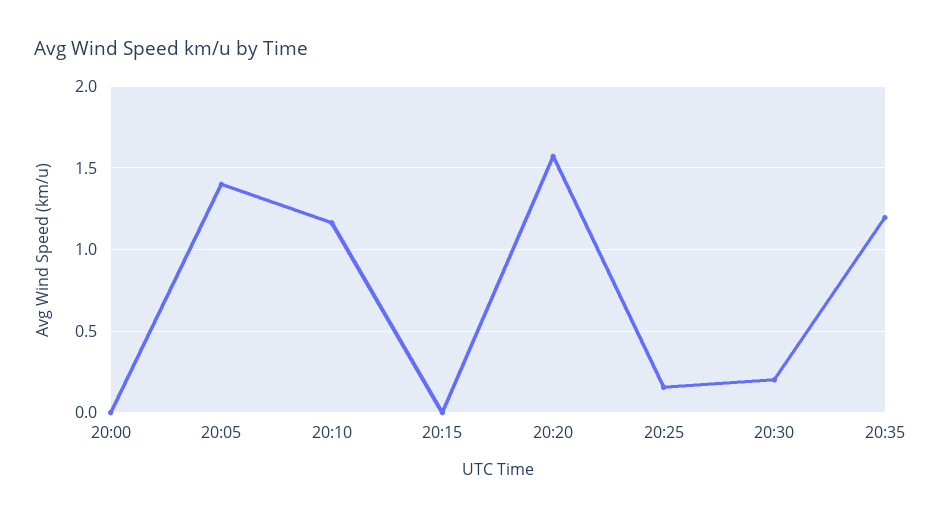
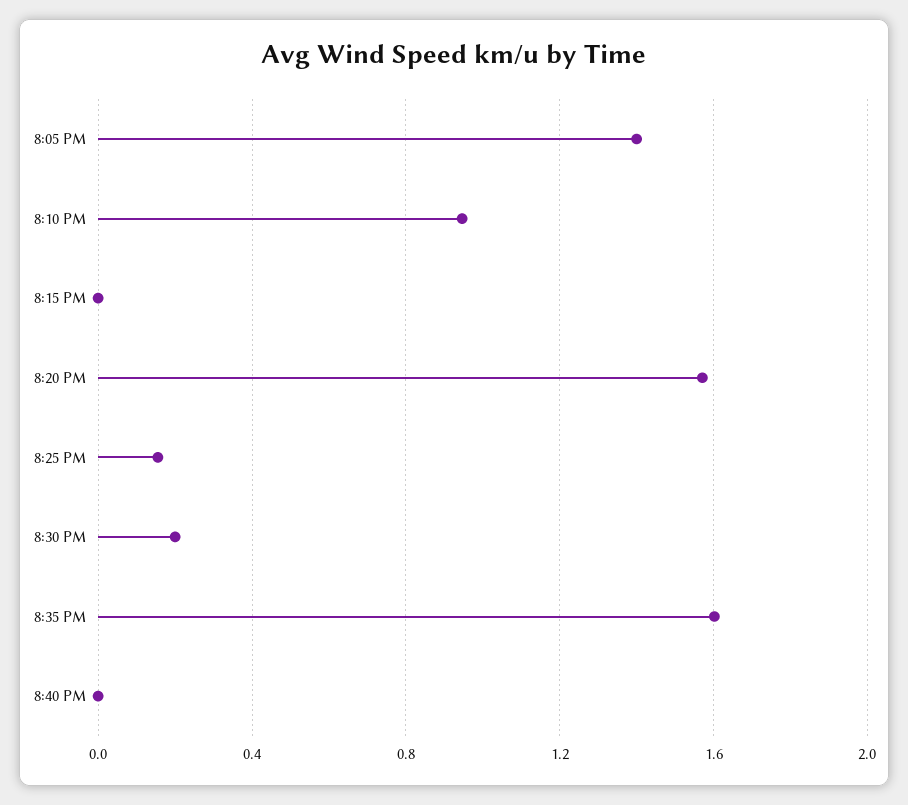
20:00: 0 -> none
20:10: 1.15 -> 0.95
20:35: 1.2 -> 1.6
8:40 PM: none -> 0

